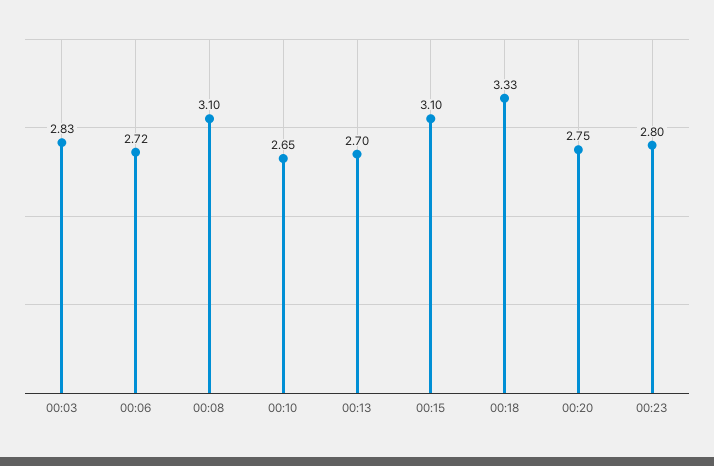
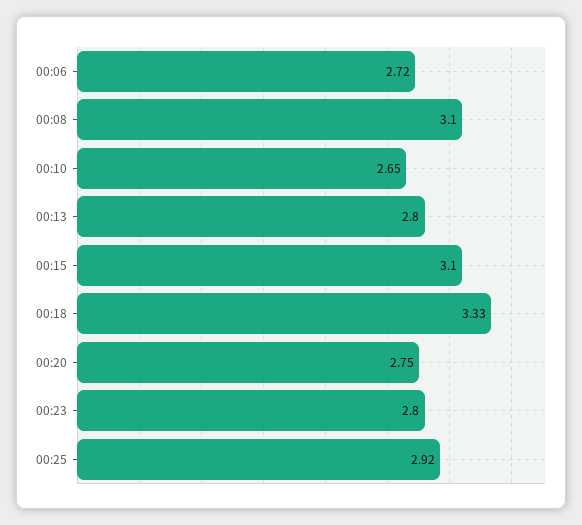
00:03: 2.83 -> none
00:13: 2.7 -> 2.8
00:25: none -> 2.92

